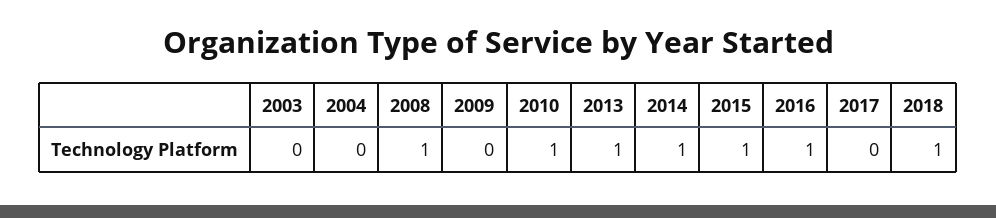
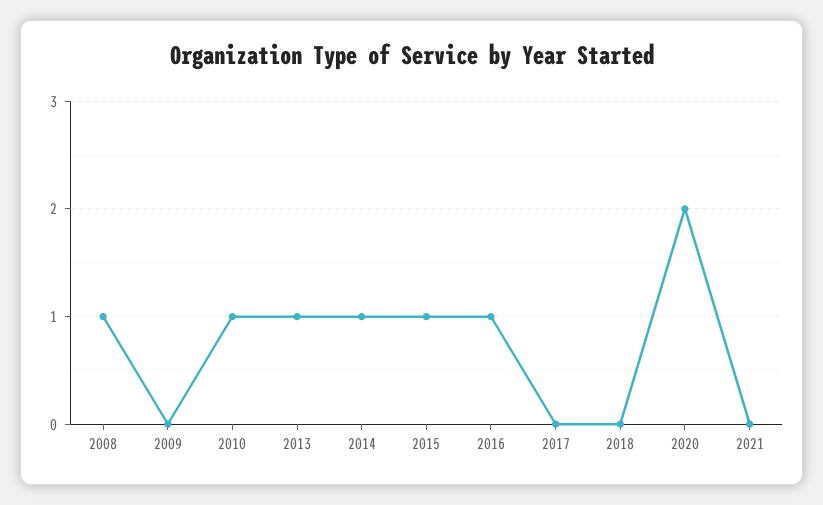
2003: 0 -> none
2004: 0 -> none
2018: 1 -> 0
2020: none -> 2
2021: none -> 0

